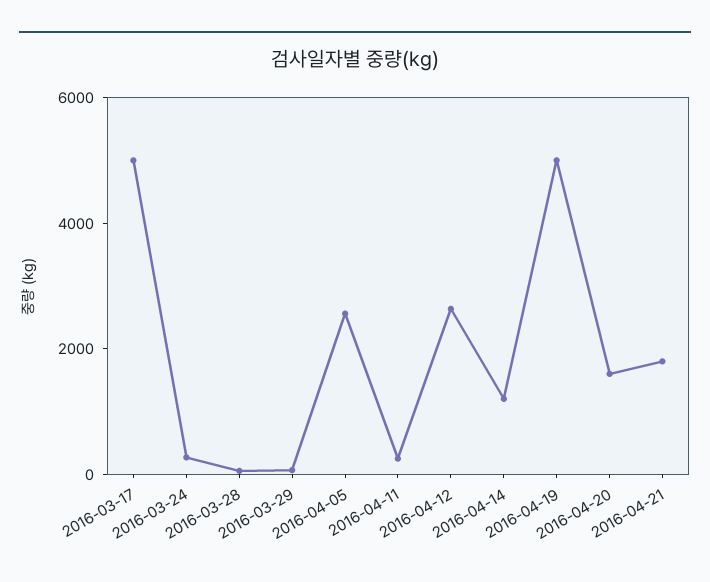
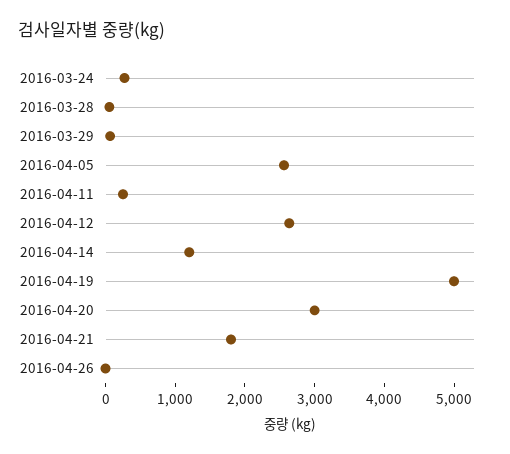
2016-03-17: 5000 -> none
2016-04-20: 1500 -> 3000
2016-04-26: none -> 0

